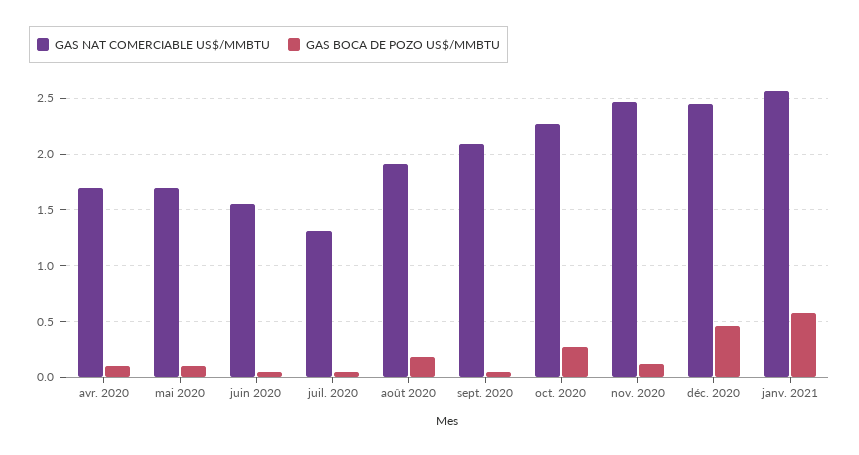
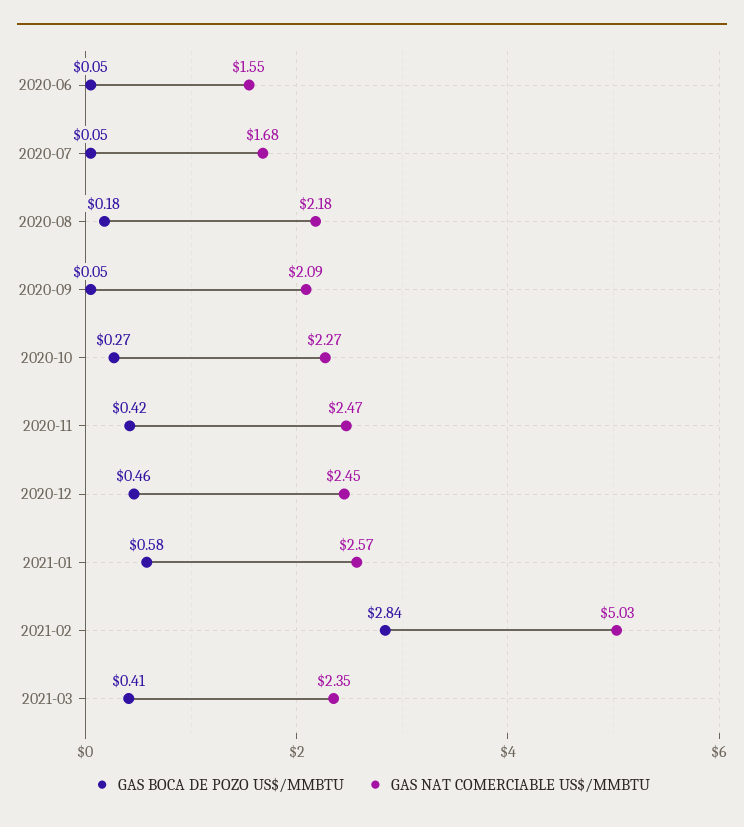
GAS NAT COMERCIABLE US$/MMBTU, avr. 2020: 1.7 -> none
GAS BOCA DE POZO US$/MMBTU, avr. 2020: 0.1 -> none
GAS NAT COMERCIABLE US$/MMBTU, mai 2020: 1.7 -> none
GAS BOCA DE POZO US$/MMBTU, mai 2020: 0.1 -> none
GAS NAT COMERCIABLE US$/MMBTU, juil. 2020: 1.3 -> 1.68
GAS NAT COMERCIABLE US$/MMBTU, août 2020: 1.9 -> 2.18
GAS BOCA DE POZO US$/MMBTU, nov. 2020: 0.1 -> 0.42
GAS BOCA DE POZO US$/MMBTU, 2021-02: none -> 2.84
GAS NAT COMERCIABLE US$/MMBTU, 2021-02: none -> 5.03
GAS BOCA DE POZO US$/MMBTU, 2021-03: none -> 0.41
GAS NAT COMERCIABLE US$/MMBTU, 2021-03: none -> 2.35

